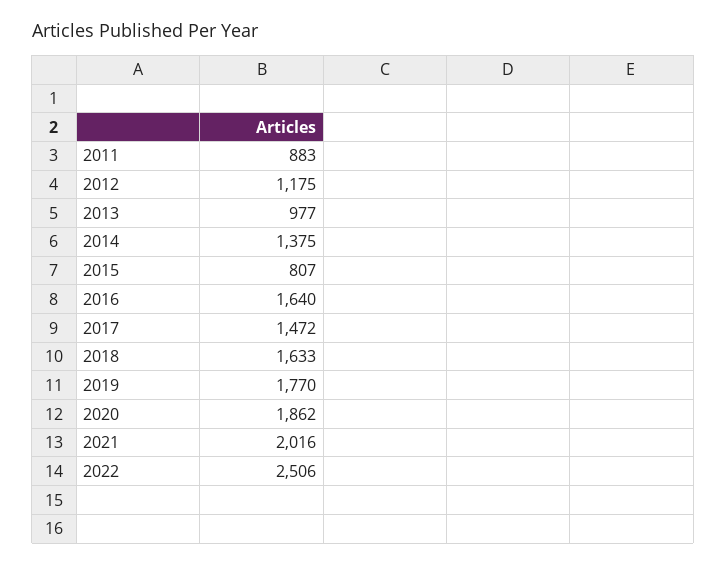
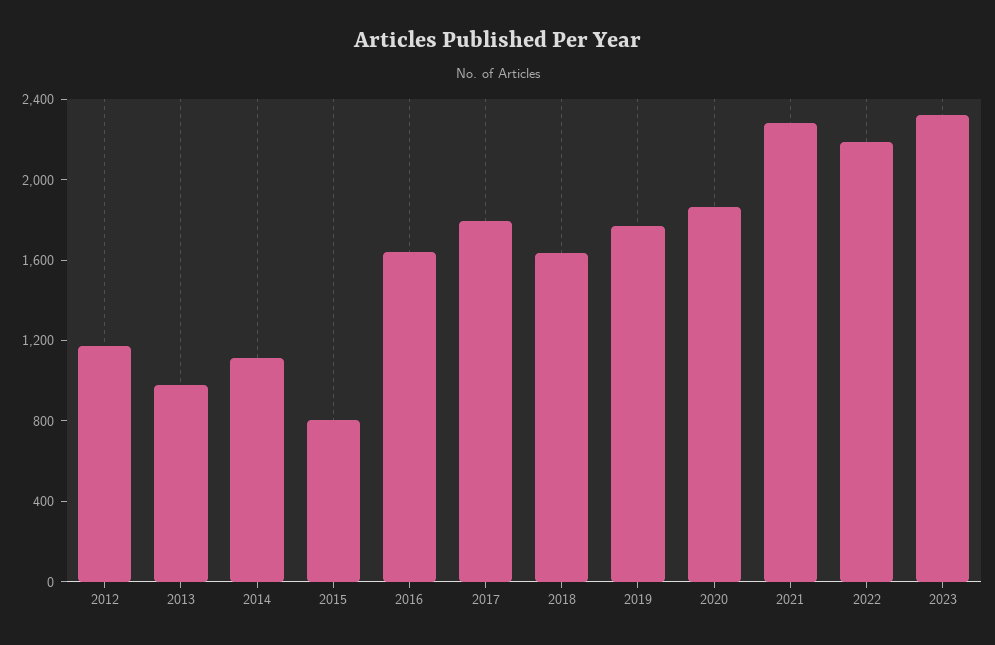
2011: 883 -> none
2014: 1375 -> 1100
2017: 1472 -> 1800
2021: 2016 -> 2300
2022: 2506 -> 2200
2023: none -> 2300

